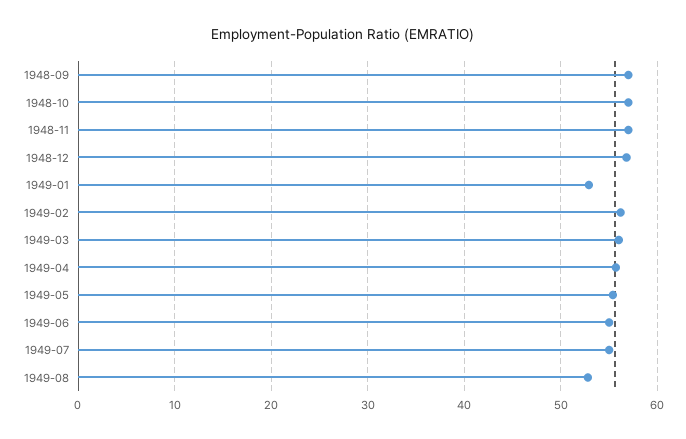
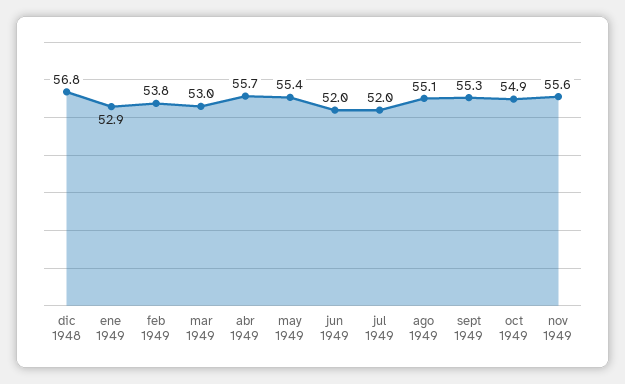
1948-09: 57 -> none
1948-10: 57 -> none
1948-11: 57 -> none
1949-02: 56 -> 53.8
1949-03: 56 -> 53
1949-06: 55 -> 52
1949-07: 55 -> 52
1949-08: 53 -> 55.1
sept 1949: none -> 55.3
oct 1949: none -> 54.9
nov 1949: none -> 55.6

